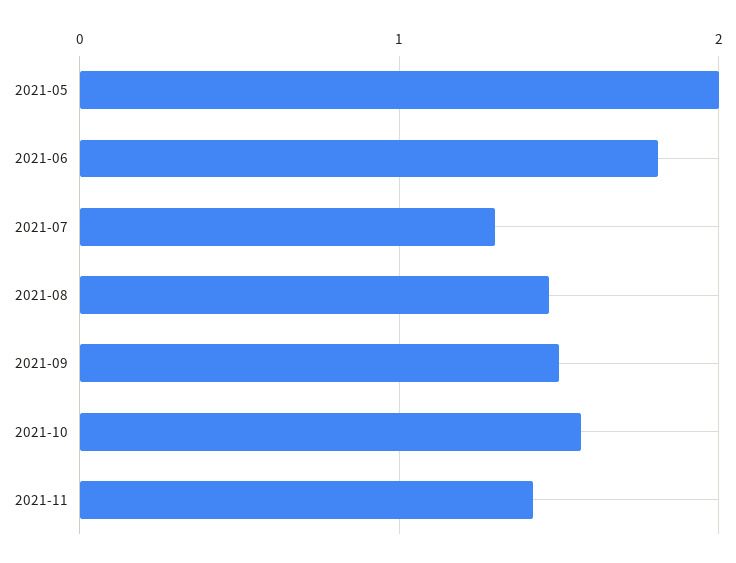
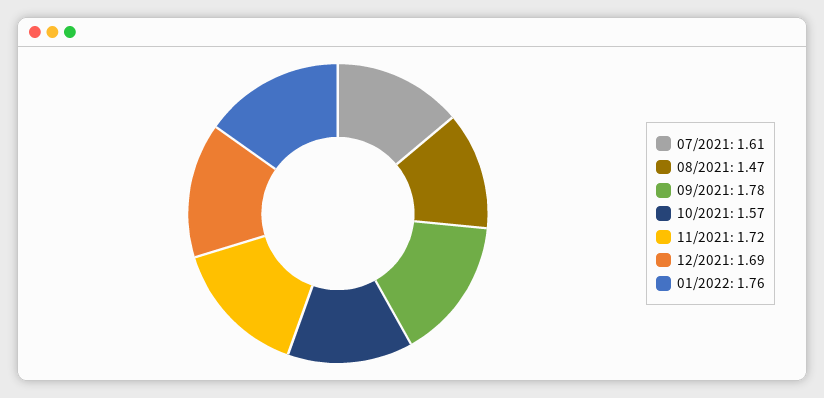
2021-05: 2 -> none
2021-06: 1.8 -> none
2021-07: 1.3 -> 1.61
2021-09: 1.5 -> 1.78
2021-11: 1.4 -> 1.72
12/2021: none -> 1.69
01/2022: none -> 1.76

